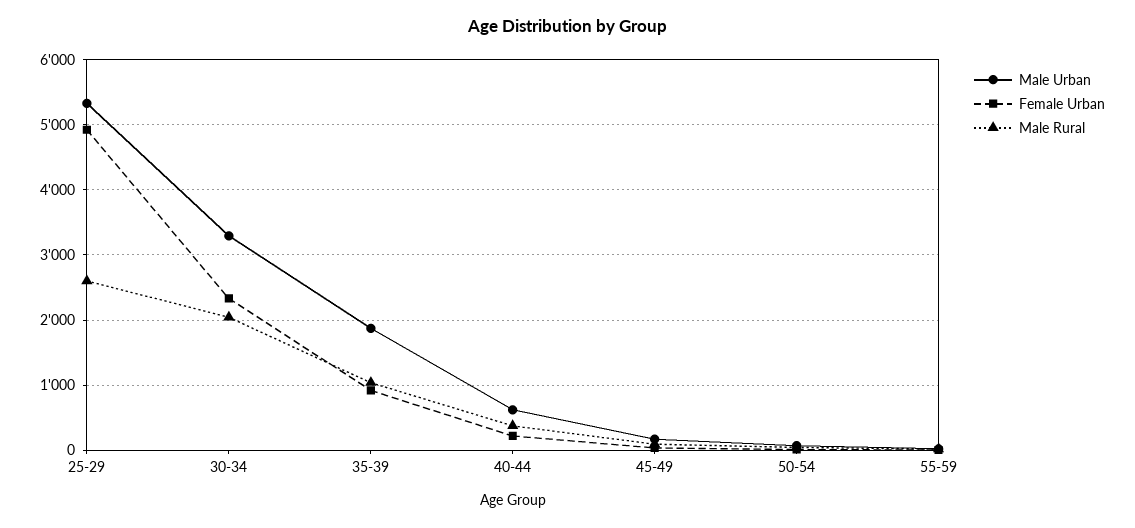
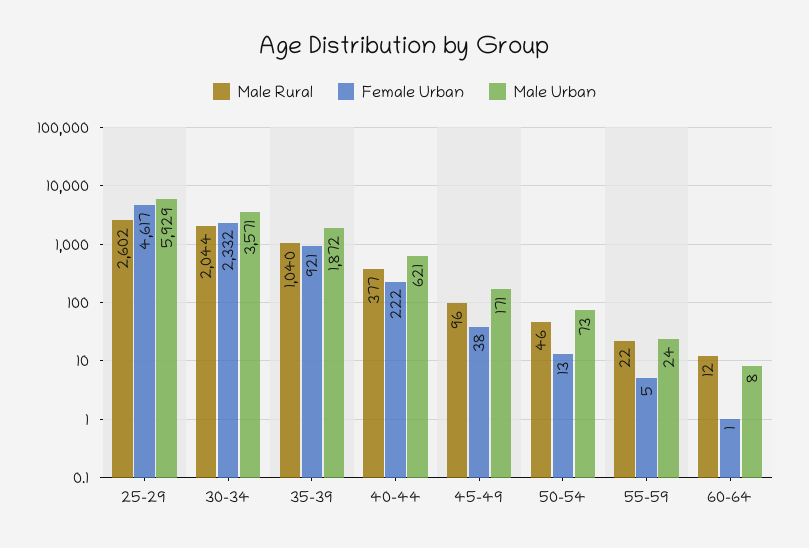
Male Urban, 25-29: 5300 -> 5929
Female Urban, 25-29: 4900 -> 4617
Male Urban, 30-34: 3300 -> 3571
Male Rural, 60-64: none -> 12
Female Urban, 60-64: none -> 1
Male Urban, 60-64: none -> 8

